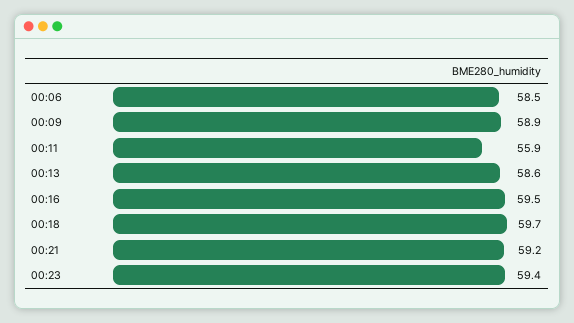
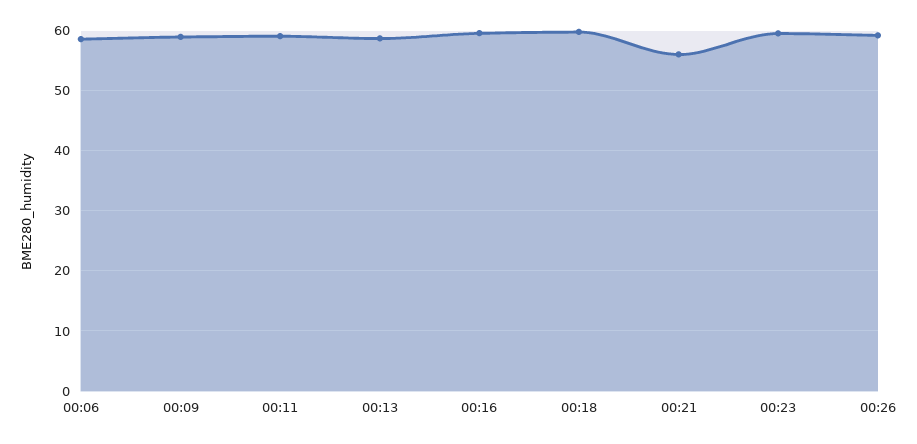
00:11: 55.9 -> 59
00:21: 59.2 -> 56
00:26: none -> 59

